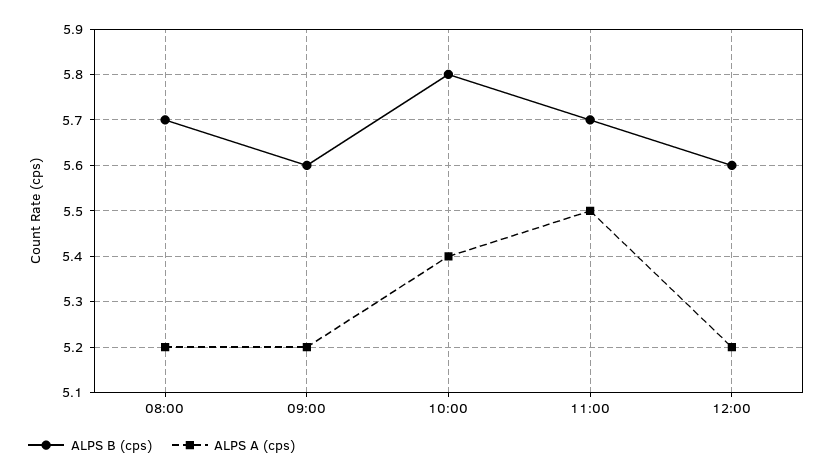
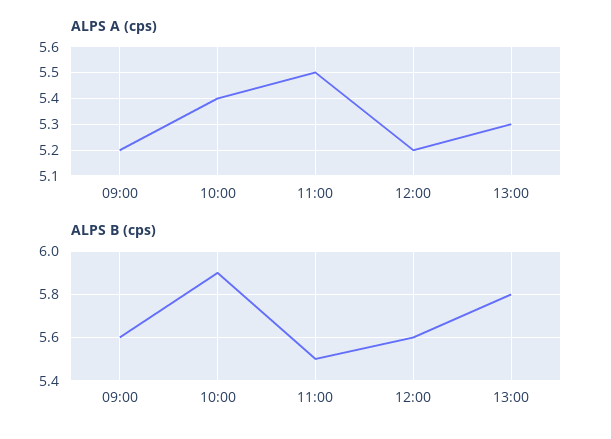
ALPS B (cps), 08:00: 5.7 -> none
ALPS A (cps), 08:00: 5.2 -> none
ALPS B (cps), 10:00: 5.8 -> 5.9
ALPS B (cps), 11:00: 5.7 -> 5.5
ALPS A (cps), 13:00: none -> 5.3
ALPS B (cps), 13:00: none -> 5.8

